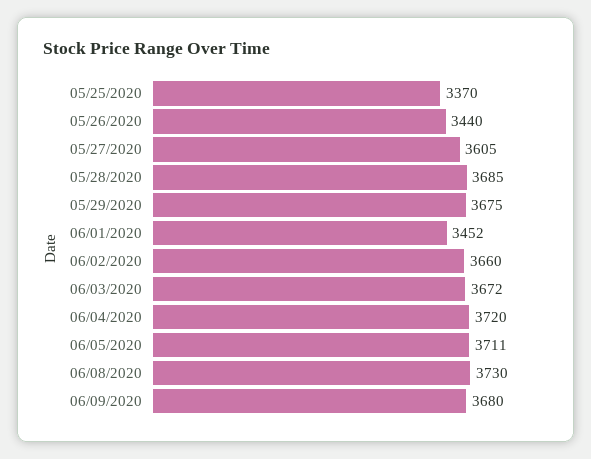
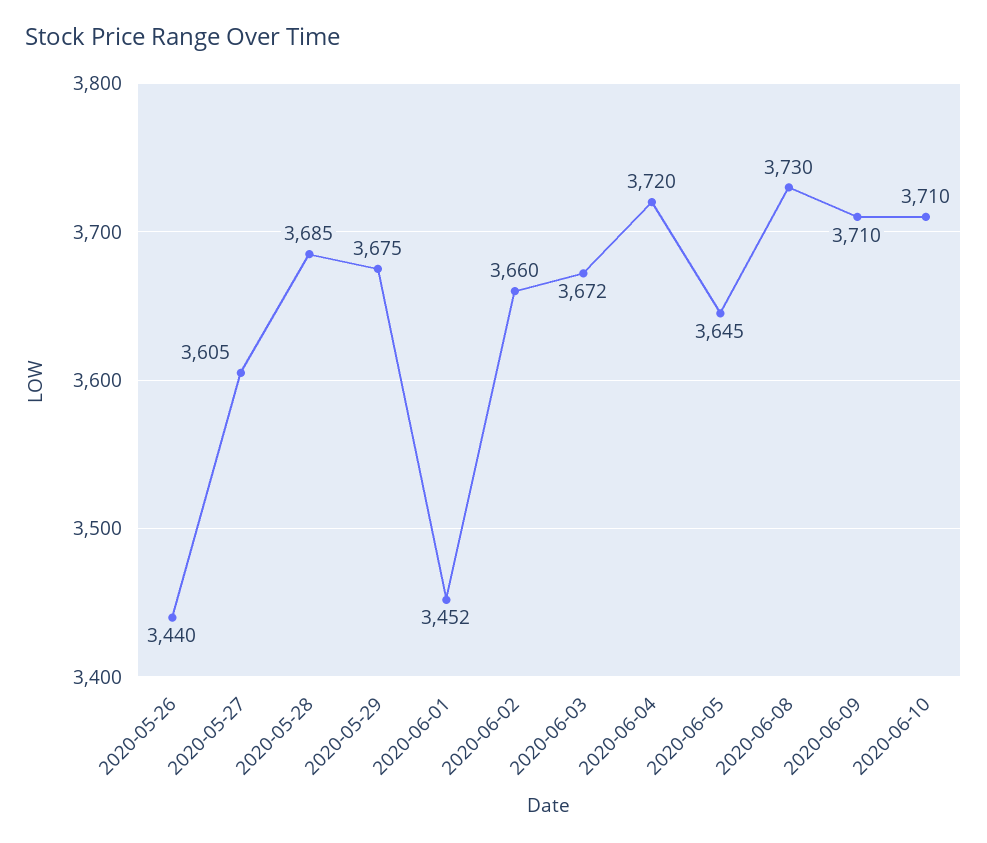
05/25/2020: 3370 -> none
06/05/2020: 3711 -> 3645
06/09/2020: 3680 -> 3710
2020-06-10: none -> 3710

